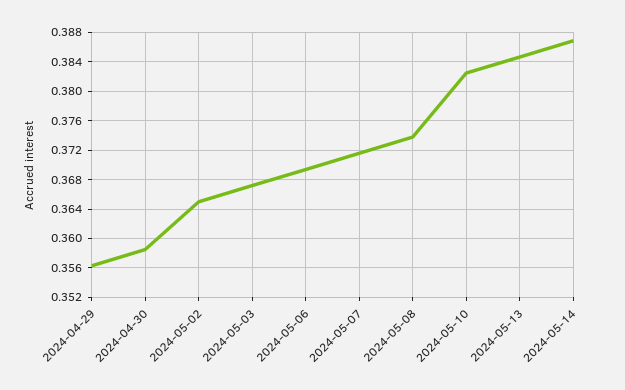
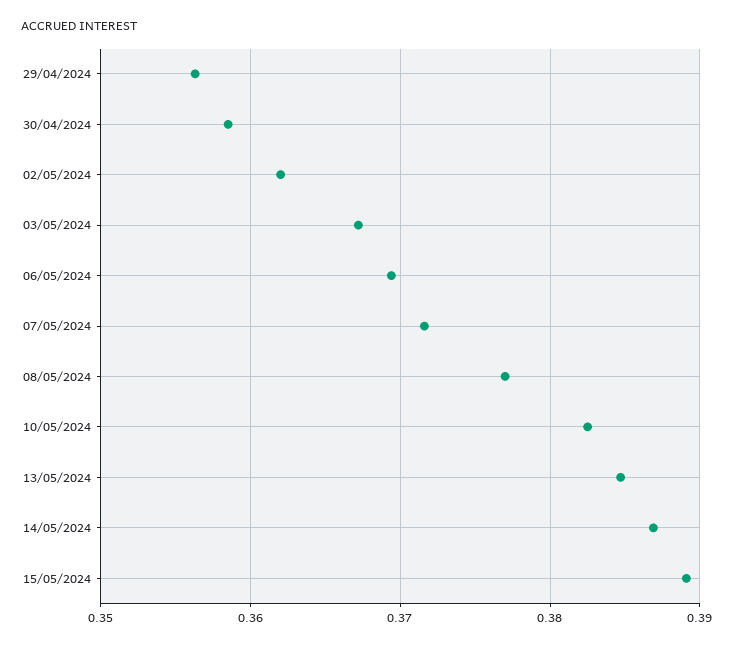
2024-05-02: 0.365 -> 0.362
2024-05-08: 0.374 -> 0.377
15/05/2024: none -> 0.389

